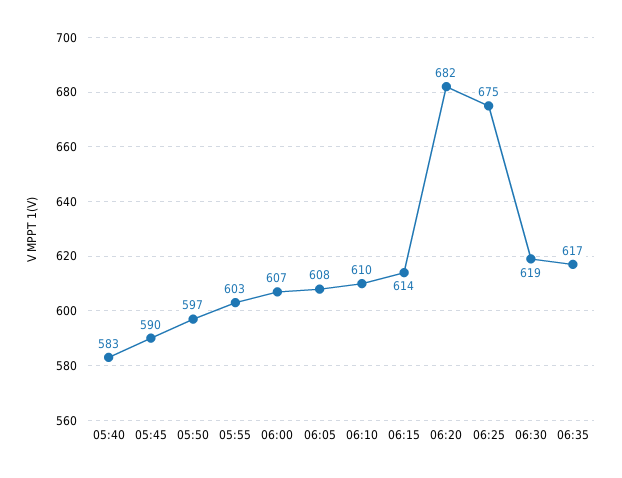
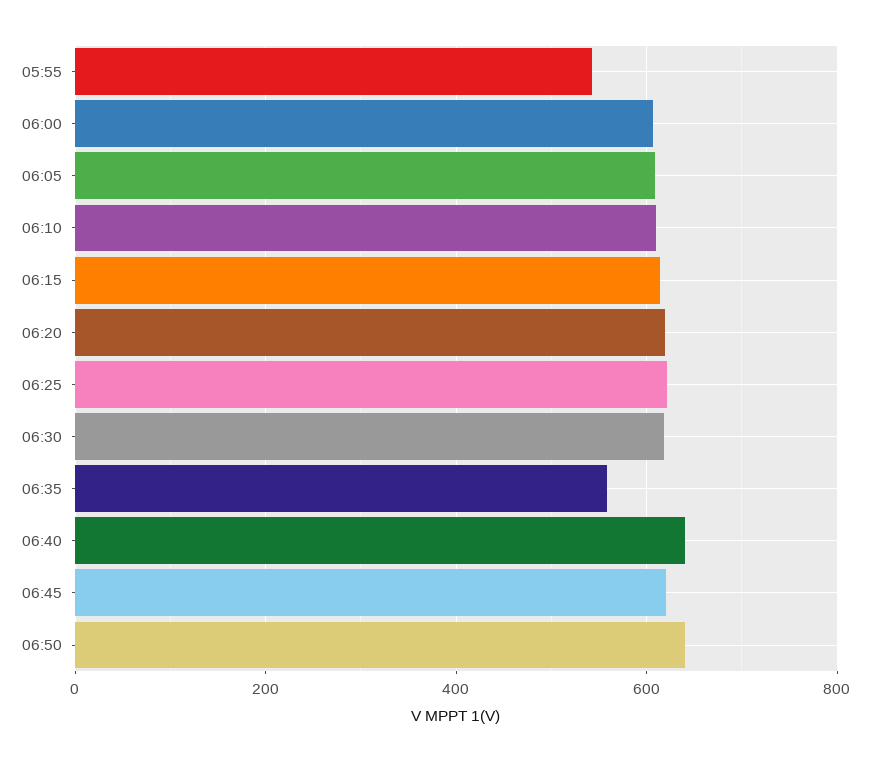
05:40: 583 -> none
05:45: 590 -> none
05:50: 597 -> none
05:55: 603 -> 540
06:20: 682 -> 620
06:25: 675 -> 620
06:35: 617 -> 560
06:40: none -> 640
06:45: none -> 620
06:50: none -> 640

